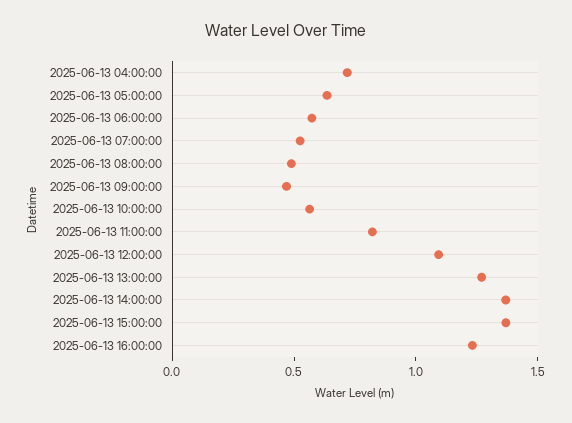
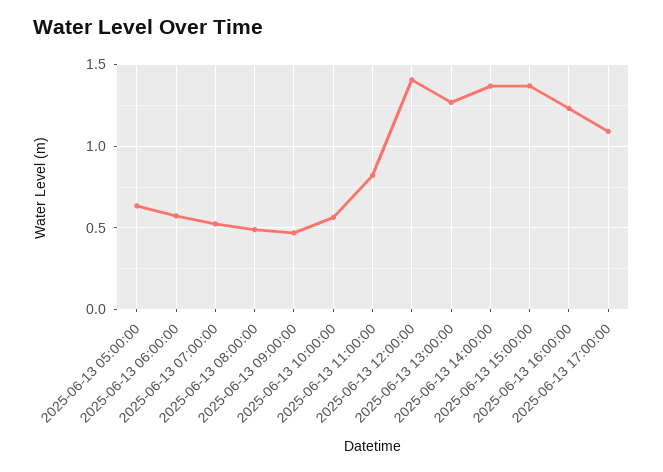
2025-06-13 04:00:00: 0.7 -> none
2025-06-13 12:00:00: 1.1 -> 1.4
2025-06-13 17:00:00: none -> 1.1

